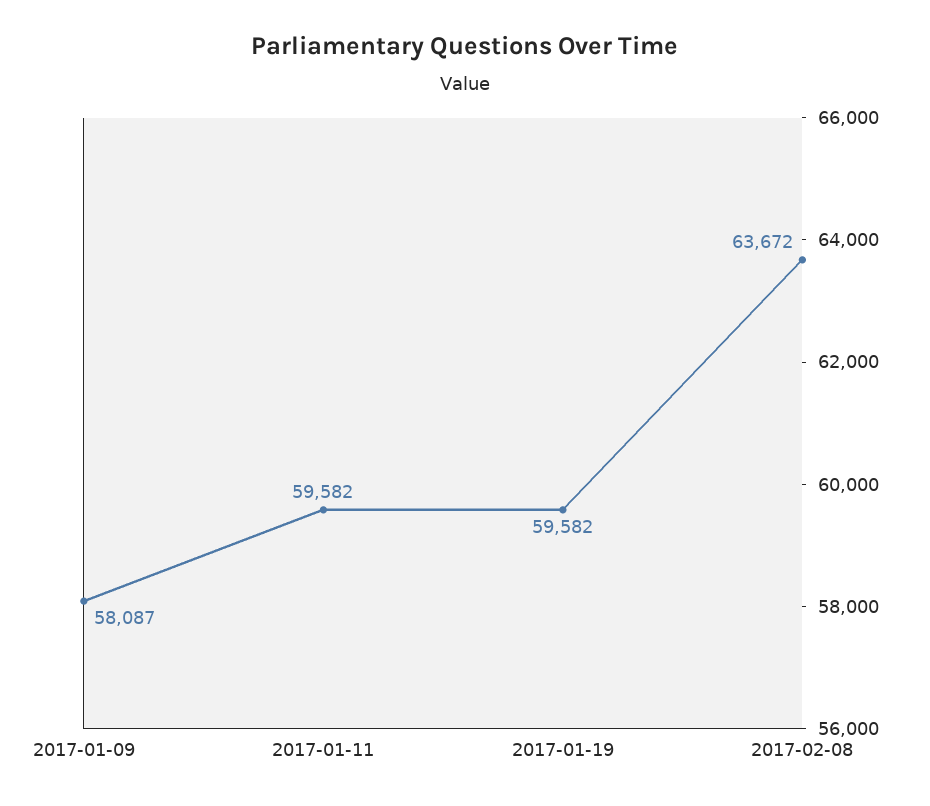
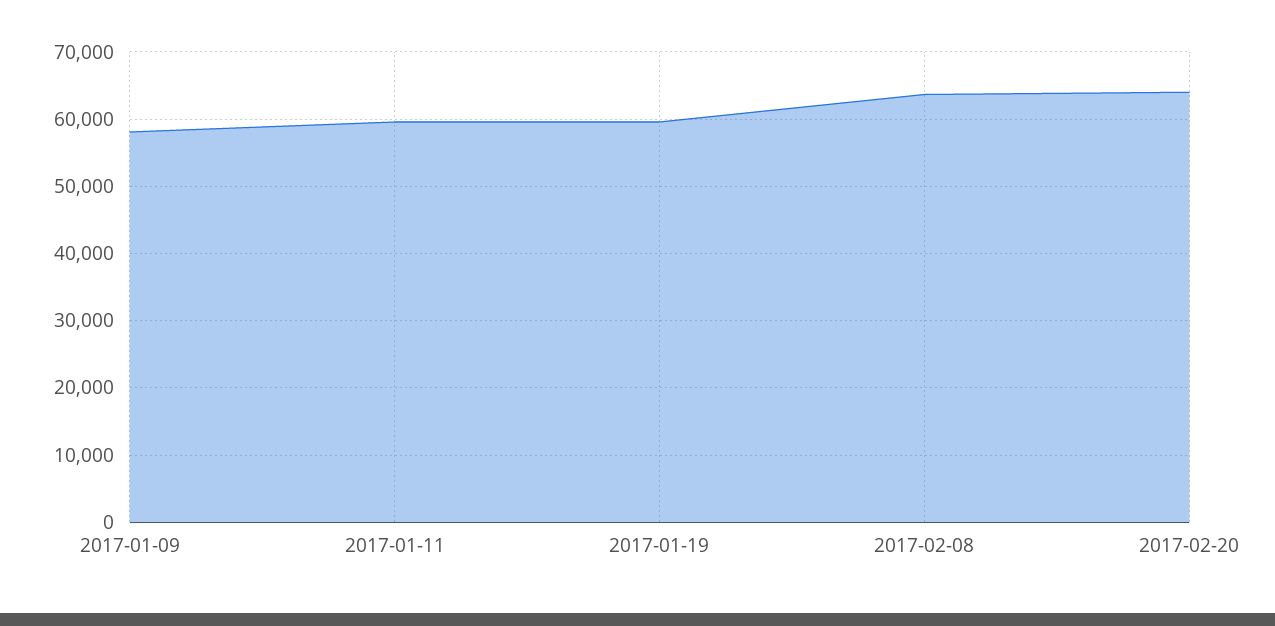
2017-02-20: none -> 64000

